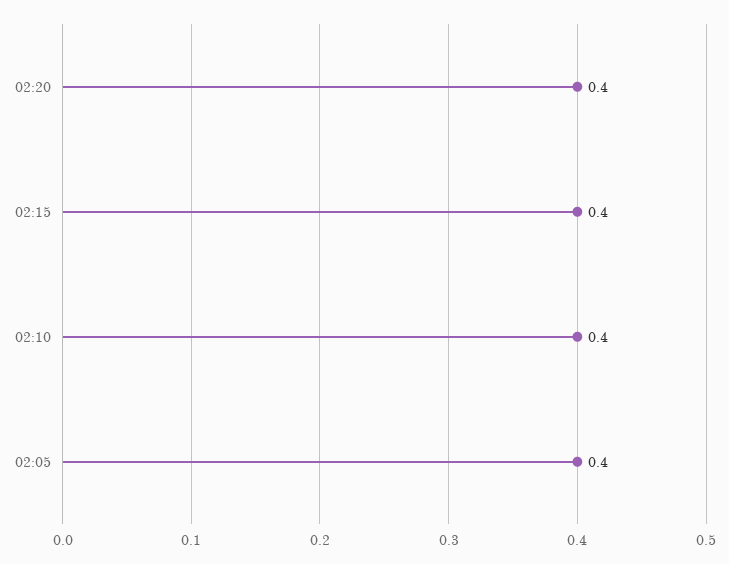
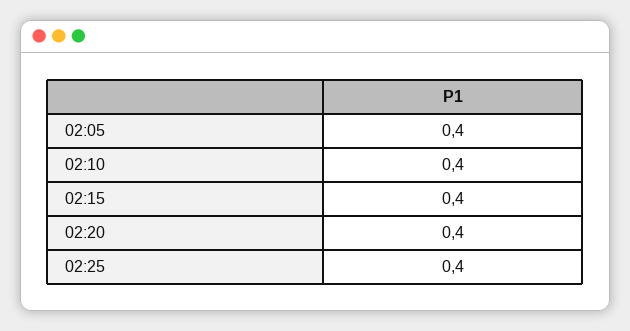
02:25: none -> 0.4

